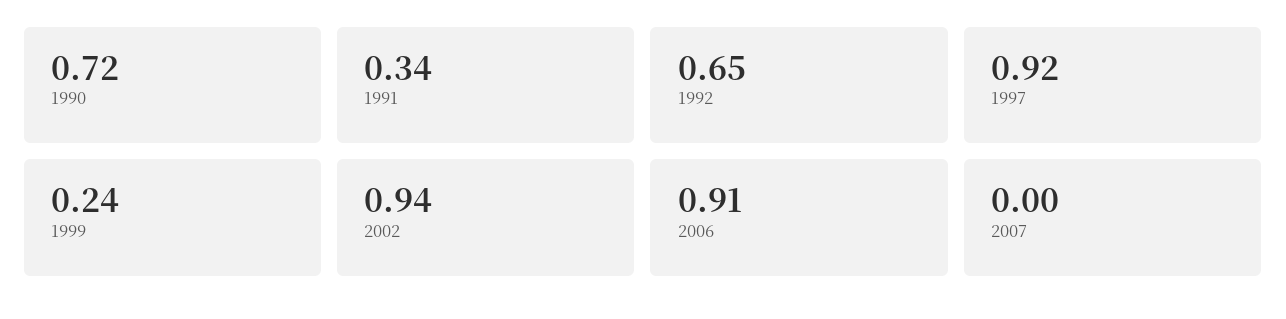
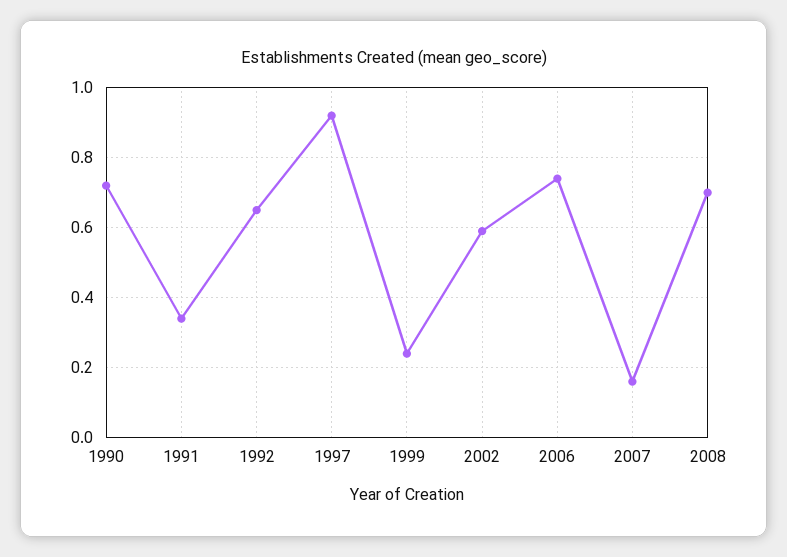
2002: 0.94 -> 0.6
2006: 0.91 -> 0.75
2007: 0 -> 0.15
2008: none -> 0.7

